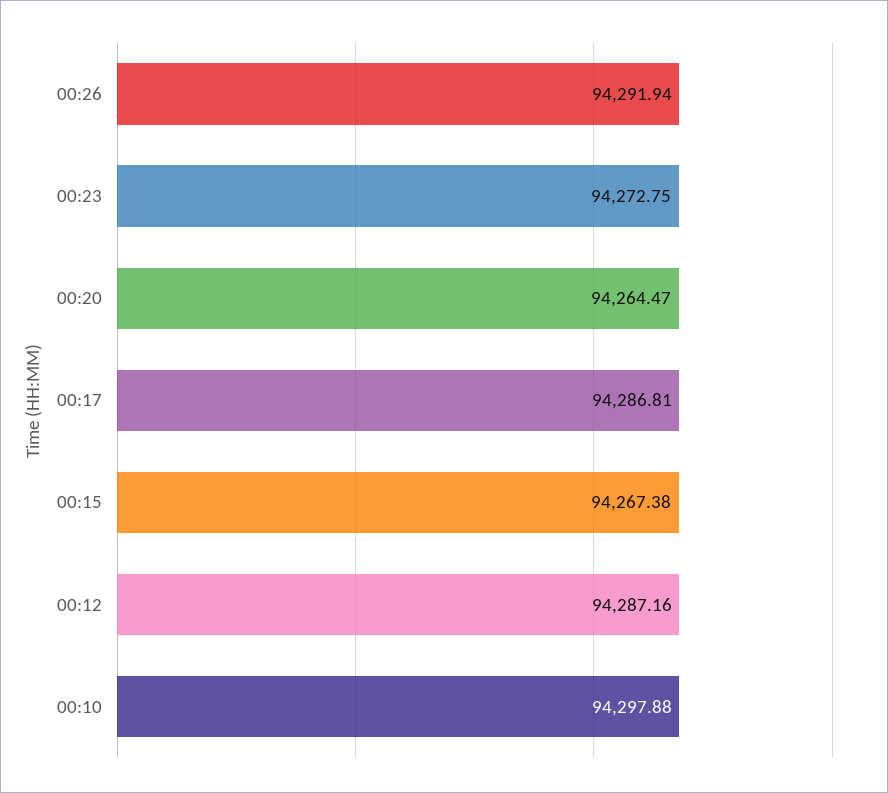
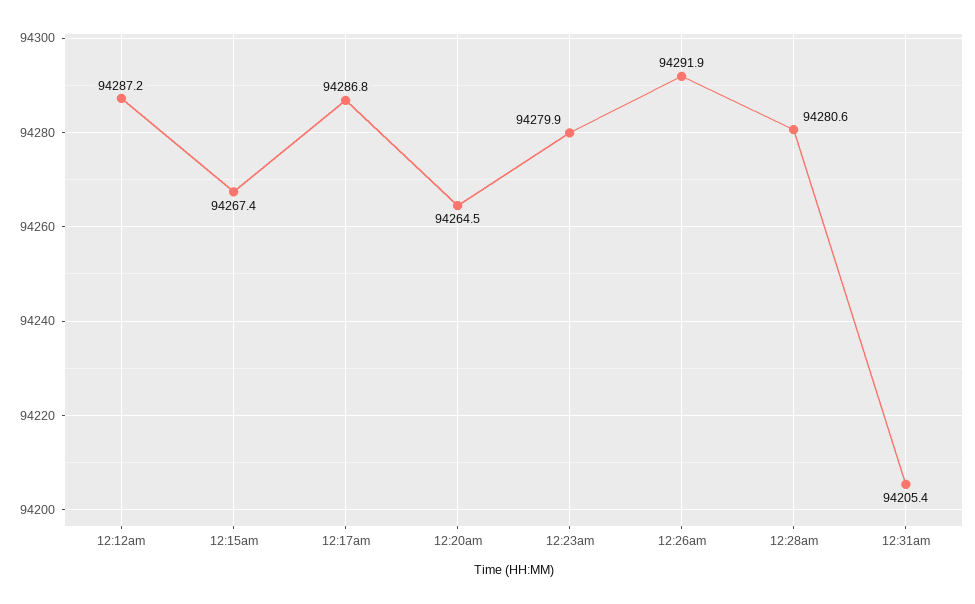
00:23: 94272.75 -> 94279.9
00:10: 94297.88 -> none
12:28am: none -> 94280.6
12:31am: none -> 94205.4

